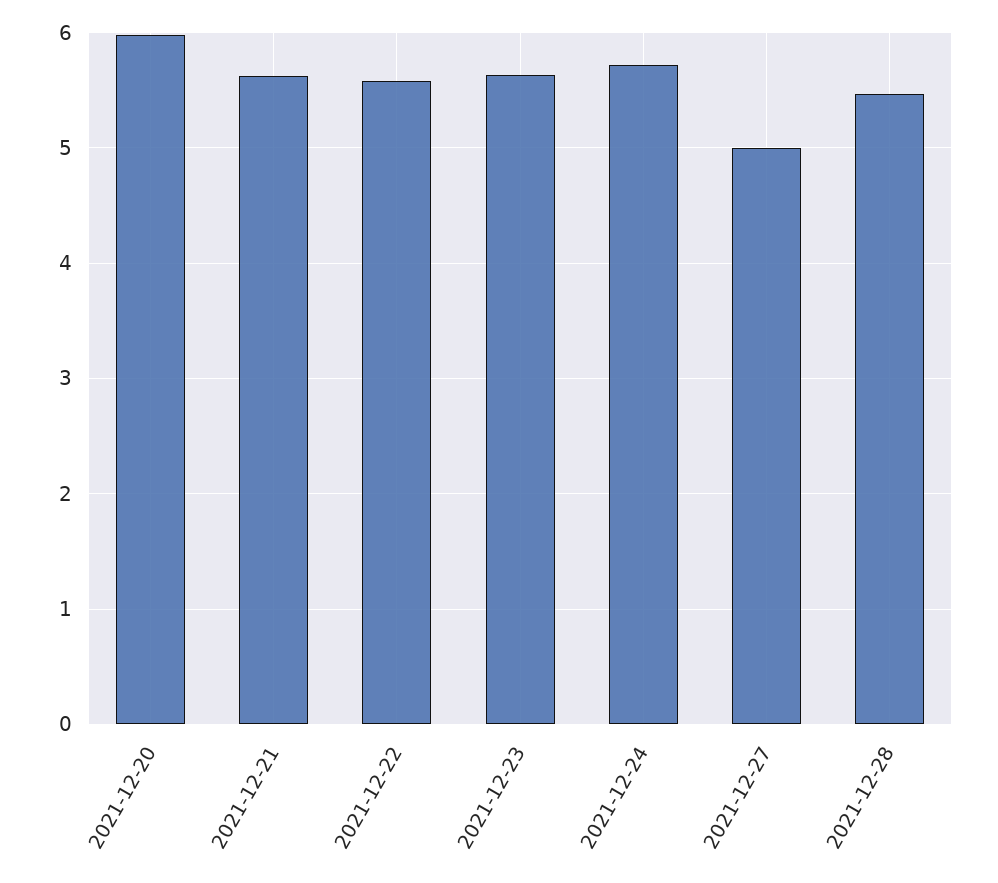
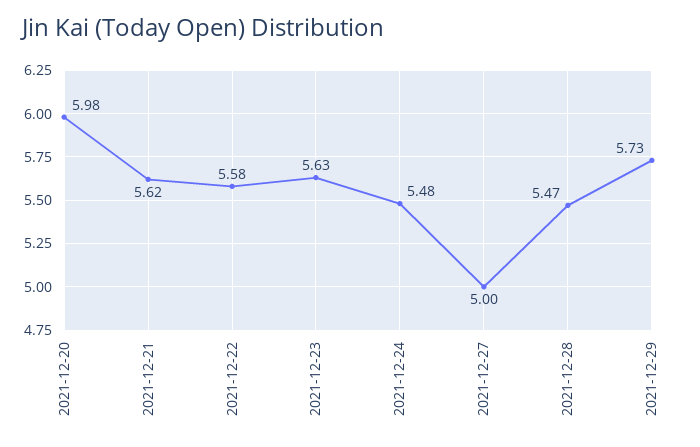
2021-12-24: 5.7 -> 5.48
2021-12-29: none -> 5.73

